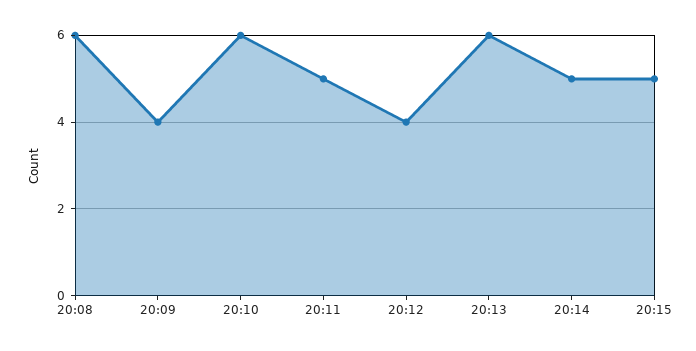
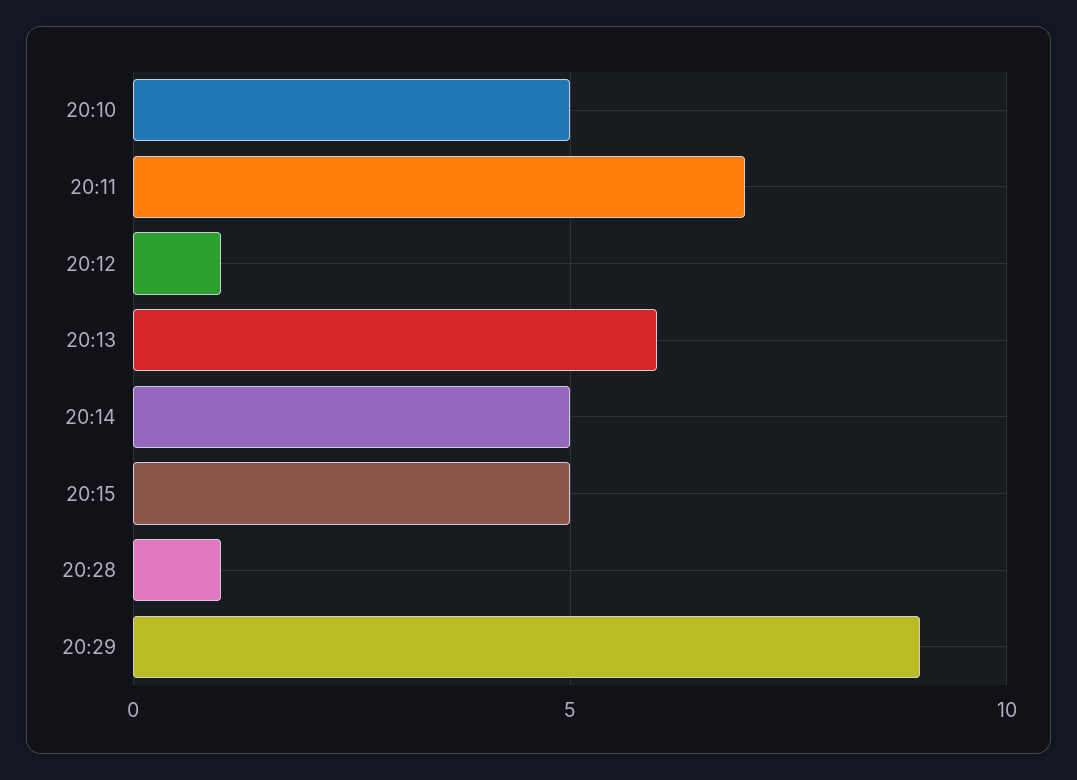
20:08: 6 -> none
20:09: 4 -> none
20:10: 6 -> 5
20:11: 5 -> 7
20:12: 4 -> 1
20:28: none -> 1
20:29: none -> 9

